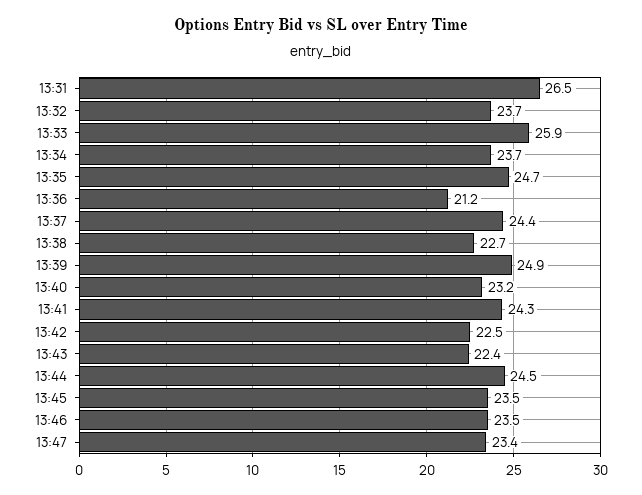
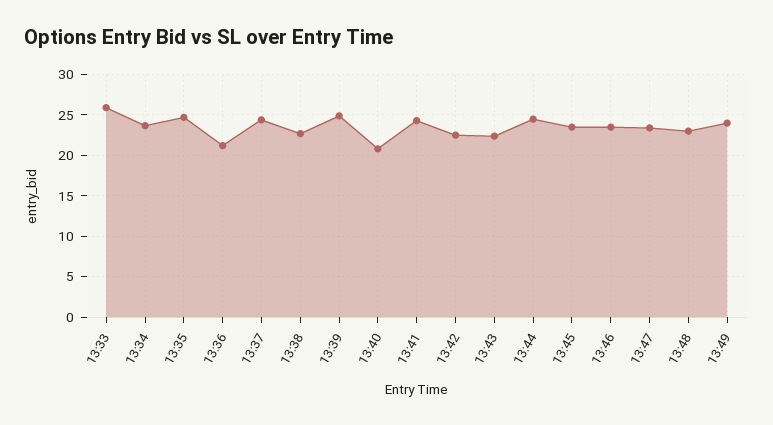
13:31: 26.5 -> none
13:32: 23.7 -> none
13:40: 23.2 -> 21
13:48: none -> 23
13:49: none -> 24

